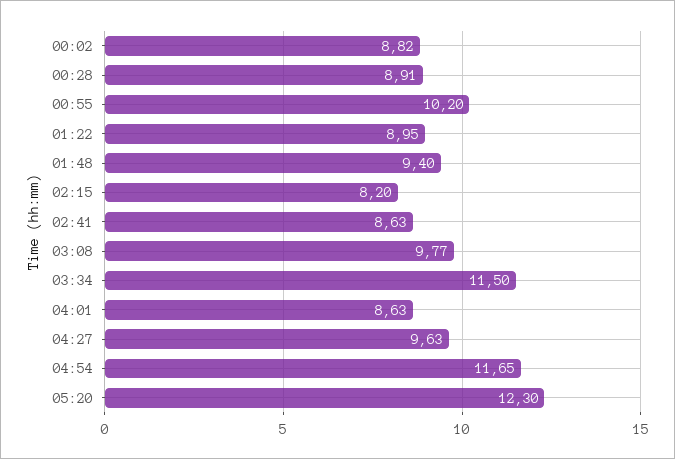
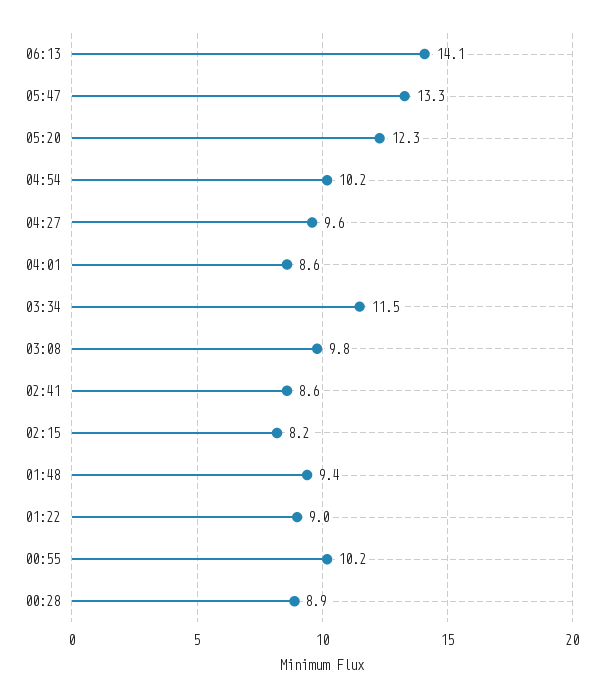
00:02: 8.82 -> none
04:54: 11.65 -> 10.2
06:13: none -> 14.1
05:47: none -> 13.3

